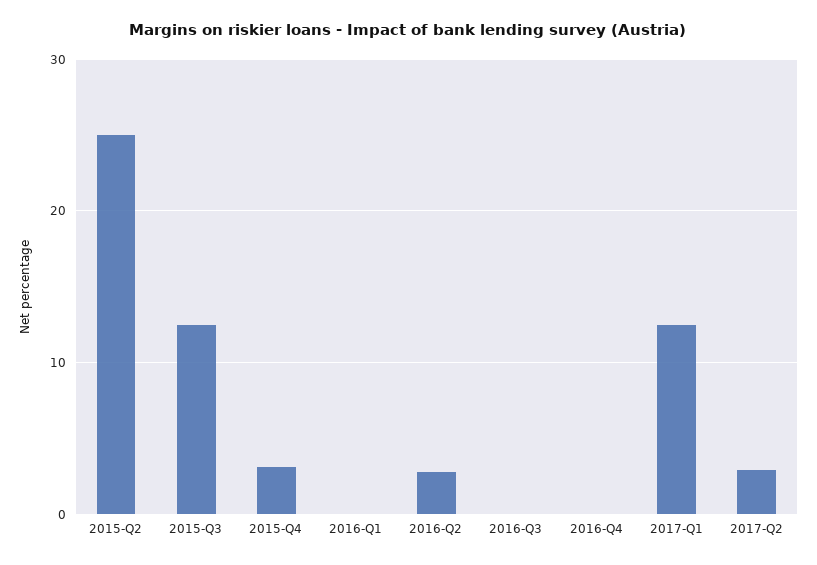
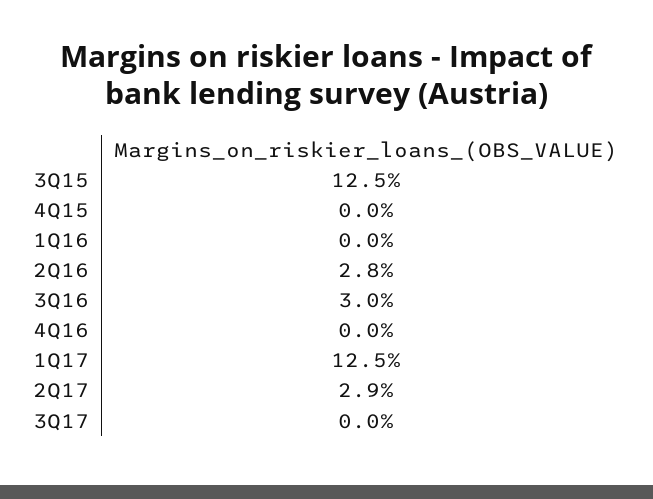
2015-Q2: 25 -> none
2015-Q4: 3 -> 0
2016-Q3: 0 -> 3
3Q17: none -> 0

